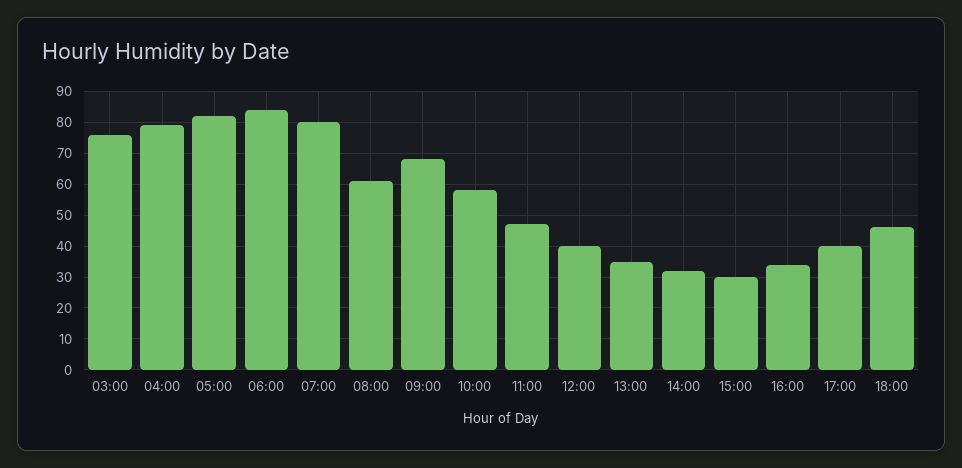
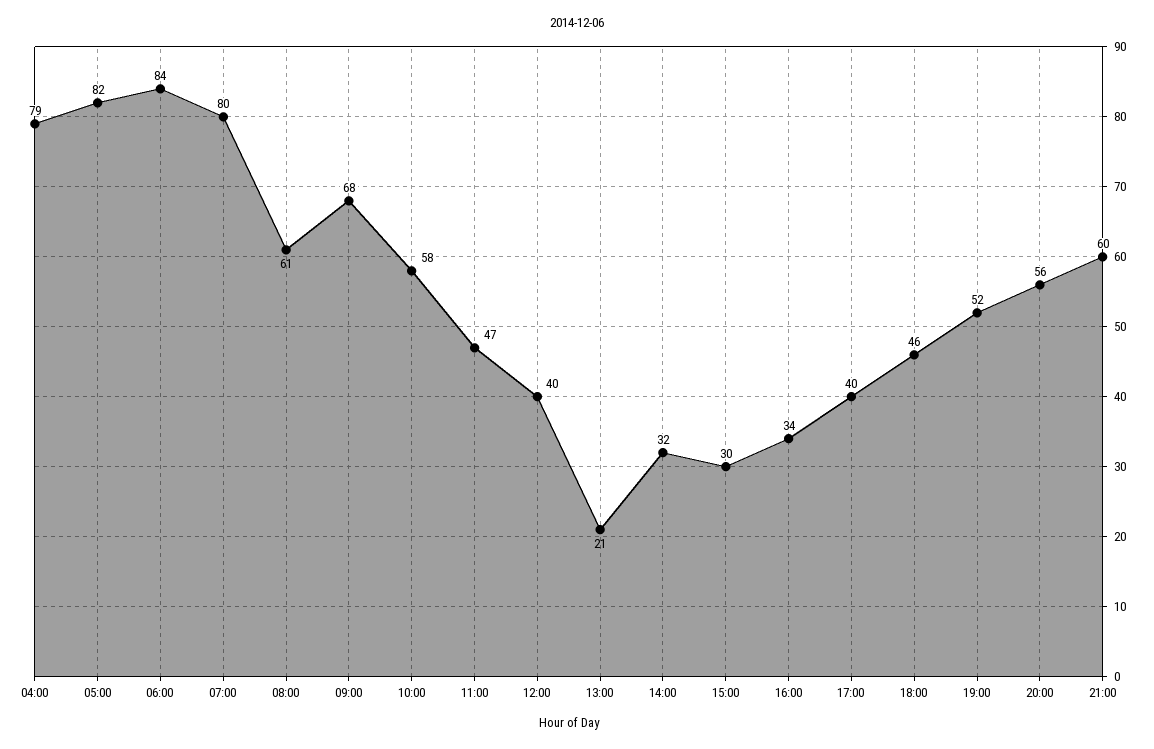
03:00: 75 -> none
13:00: 35 -> 21
19:00: none -> 52
20:00: none -> 56
21:00: none -> 60

